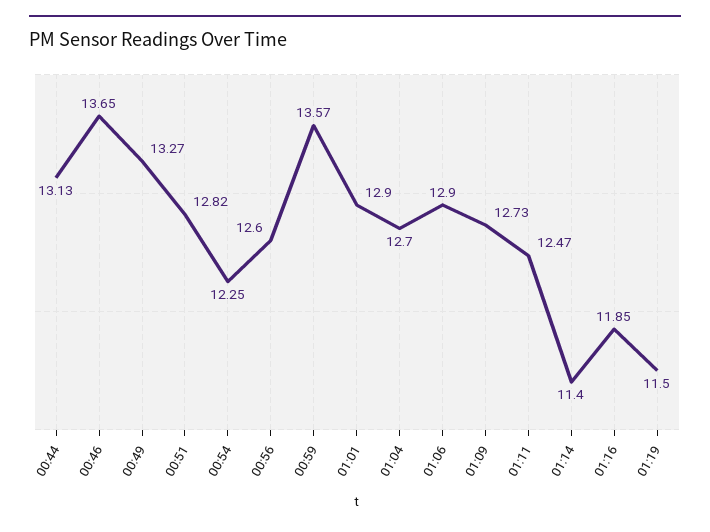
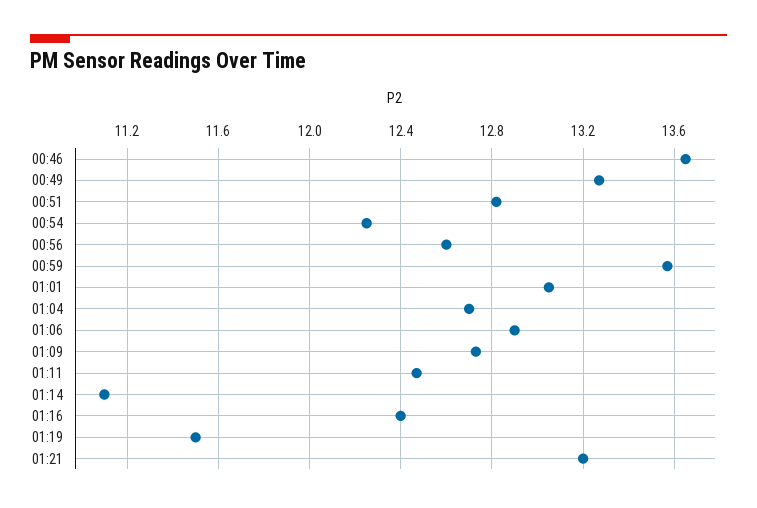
00:44: 13.13 -> none
01:01: 12.9 -> 13.05
01:14: 11.4 -> 11.1
01:16: 11.85 -> 12.4
01:21: none -> 13.2

